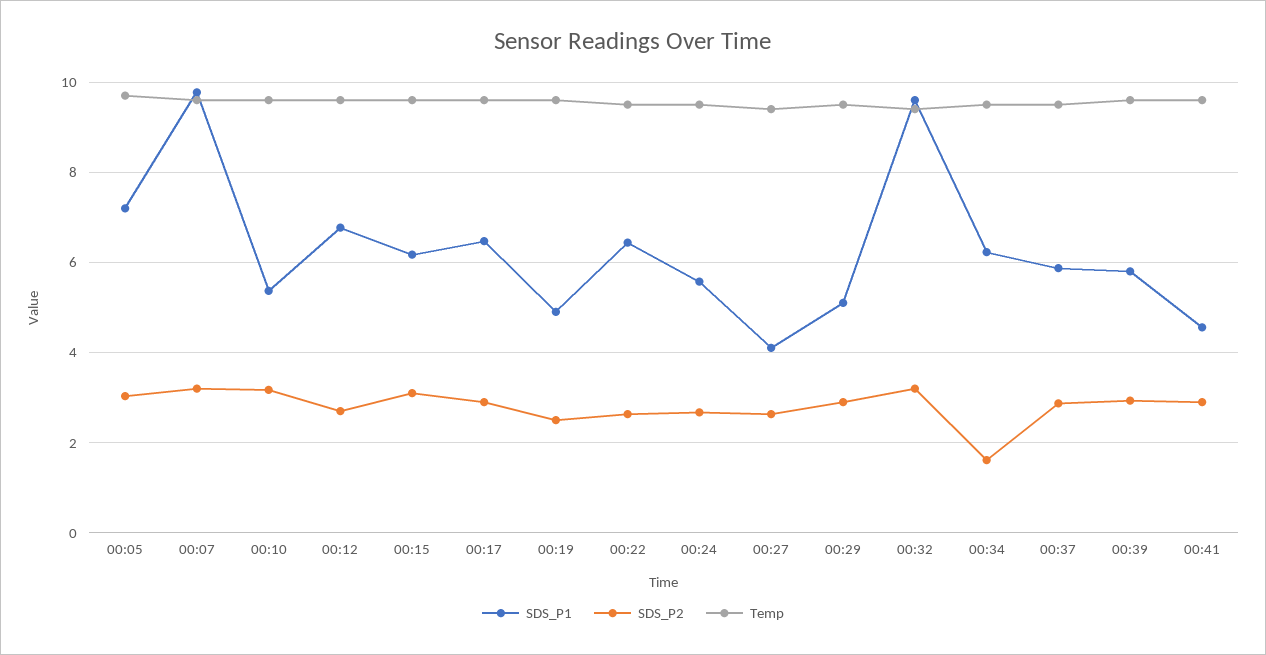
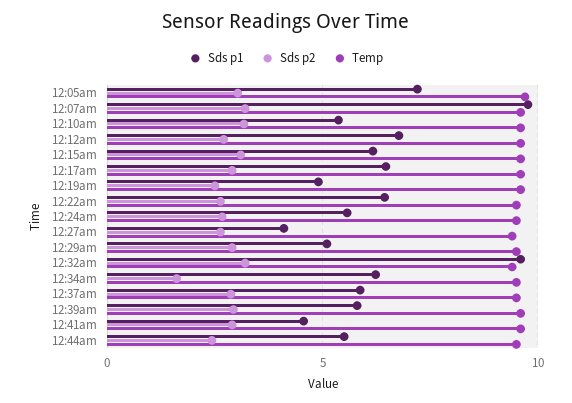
SDS_P1, 12:44am: none -> 5.5
SDS_P2, 12:44am: none -> 2.5
Temp, 12:44am: none -> 9.5

